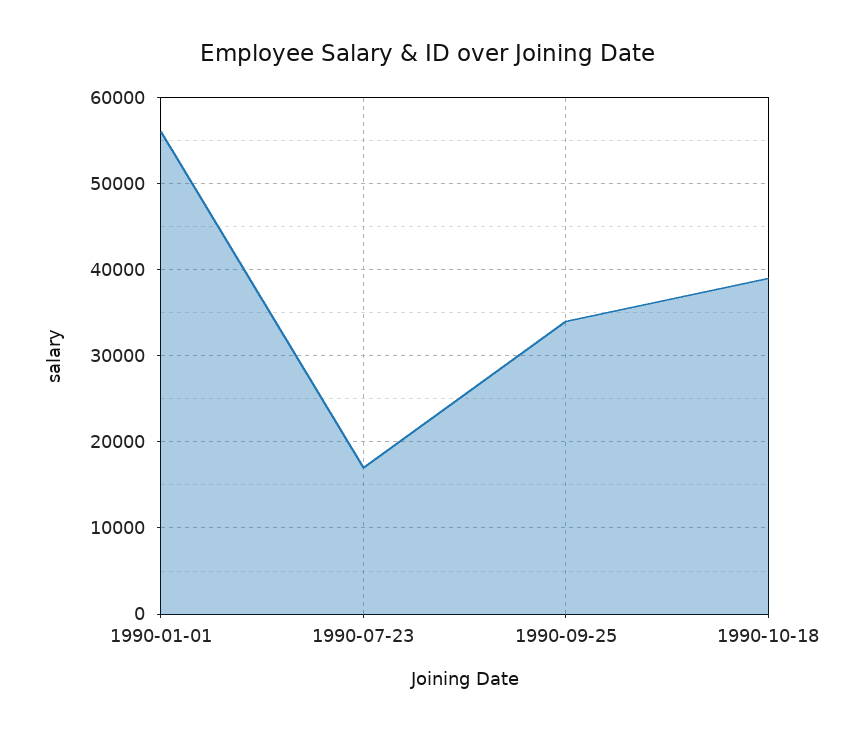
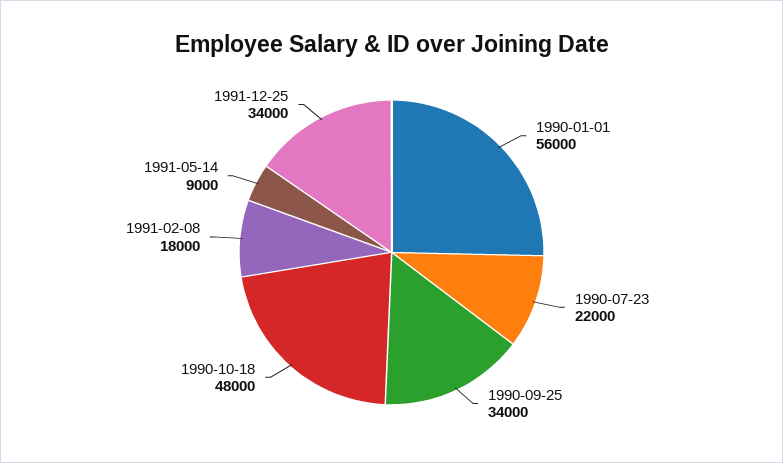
1990-07-23: 17000 -> 22000
1990-10-18: 39000 -> 48000
1991-02-08: none -> 18000
1991-05-14: none -> 9000
1991-12-25: none -> 34000

